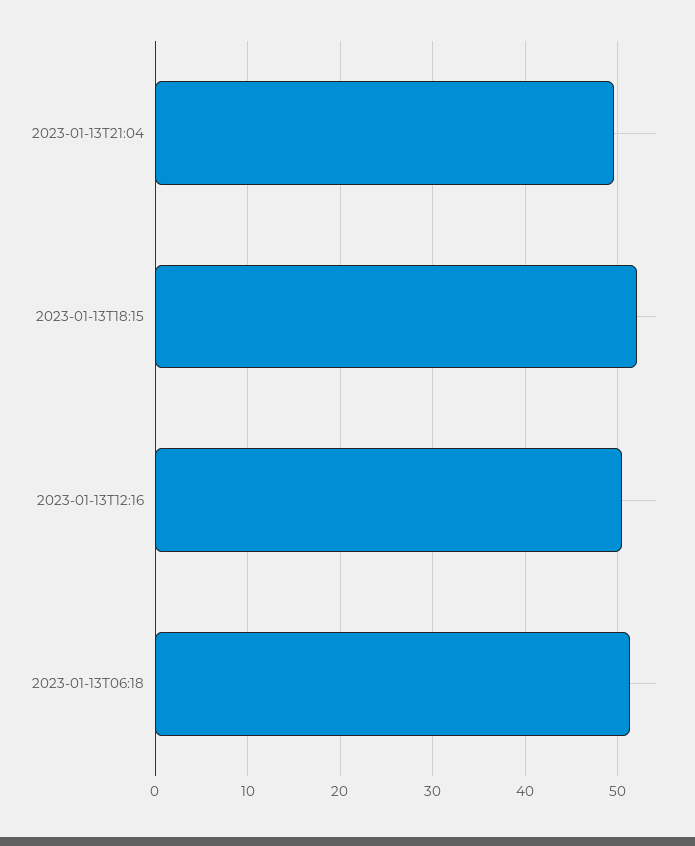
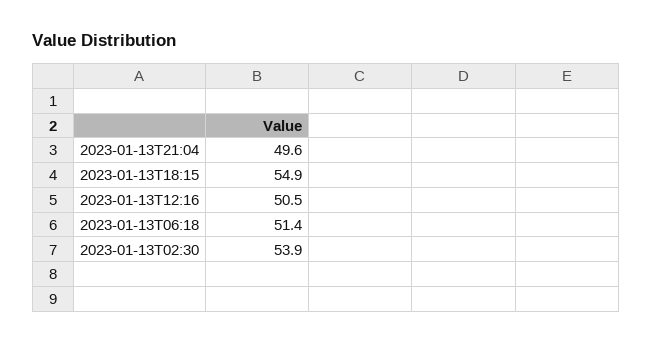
2023-01-13T18:15: 52 -> 54.9
2023-01-13T02:30: none -> 53.9

